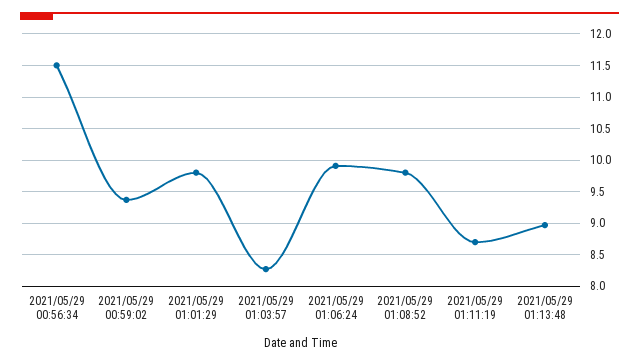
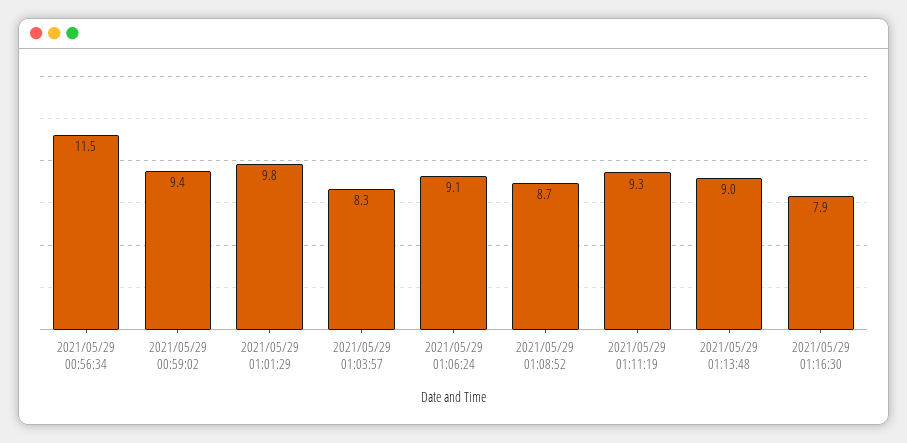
2021/05/29 01:06:24: 9.9 -> 9.1
2021/05/29 01:08:52: 9.8 -> 8.7
2021/05/29 01:11:19: 8.7 -> 9.3
2021/05/29 01:16:30: none -> 7.9

